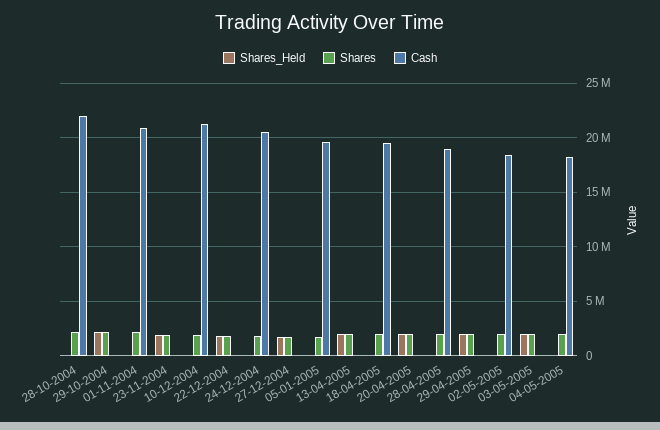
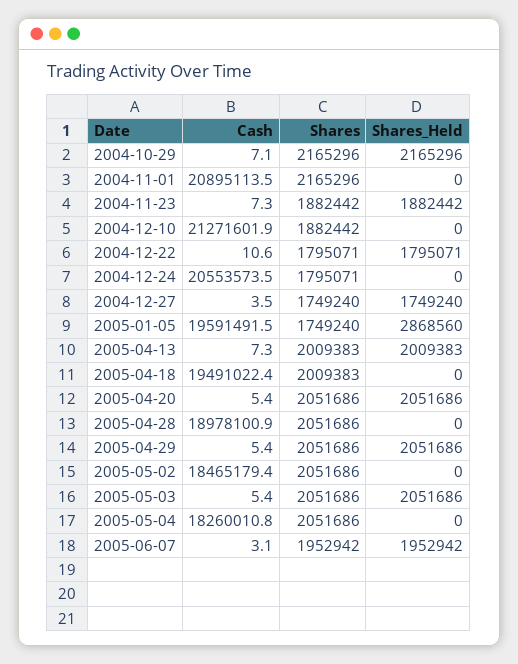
Shares_Held, 28-10-2004: 0 -> none
Shares, 28-10-2004: 2000000 -> none
Cash, 28-10-2004: 22000000 -> none
Shares_Held, 05-01-2005: 0 -> 2868560
Cash, 2005-06-07: none -> 3.1
Shares, 2005-06-07: none -> 1952942
Shares_Held, 2005-06-07: none -> 1952942

